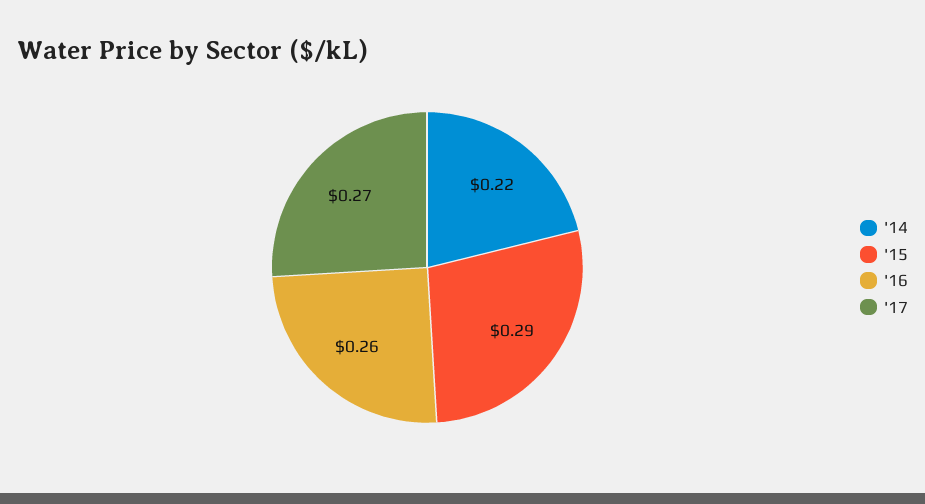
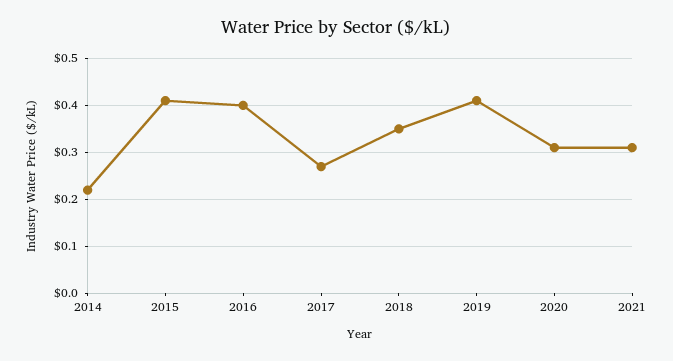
'15: 0.29 -> 0.4
'16: 0.26 -> 0.4
2018: none -> 0.35
2019: none -> 0.4
2020: none -> 0.3
2021: none -> 0.3

